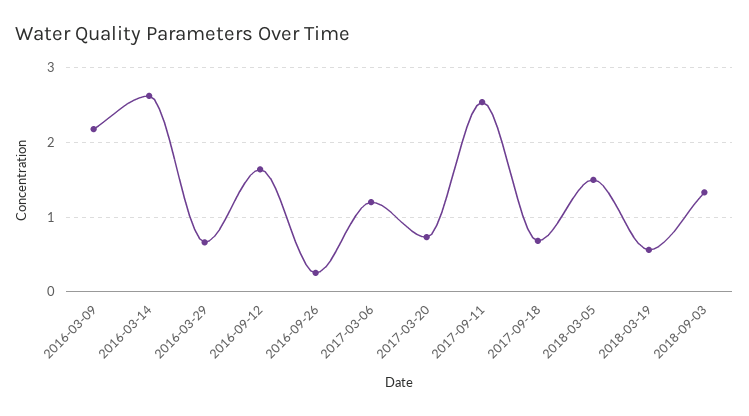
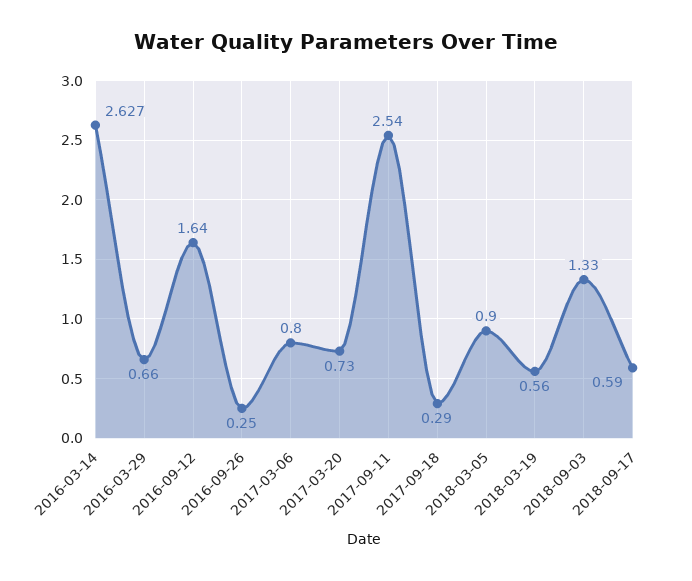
2016-03-09: 2.2 -> none
2017-03-06: 1.2 -> 0.8
2017-09-18: 0.7 -> 0.29
2018-03-05: 1.5 -> 0.9
2018-09-17: none -> 0.59

